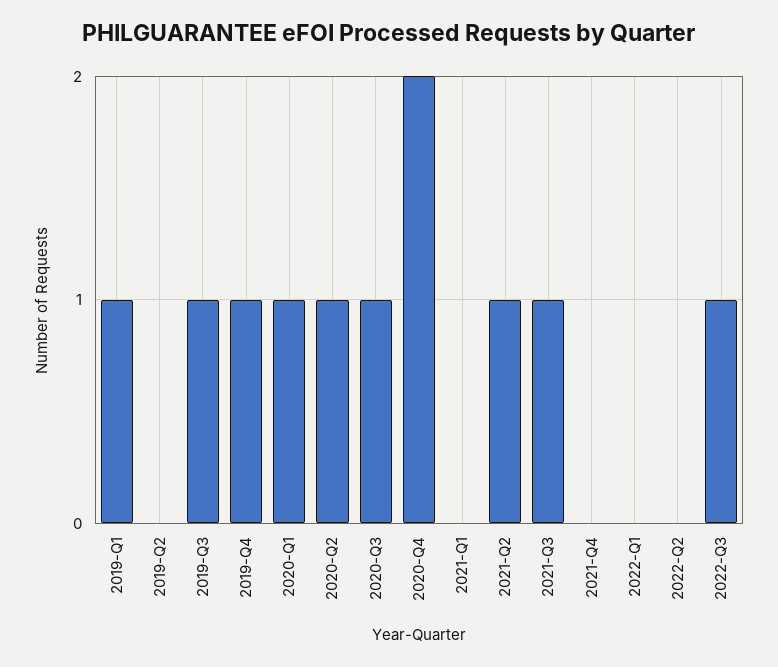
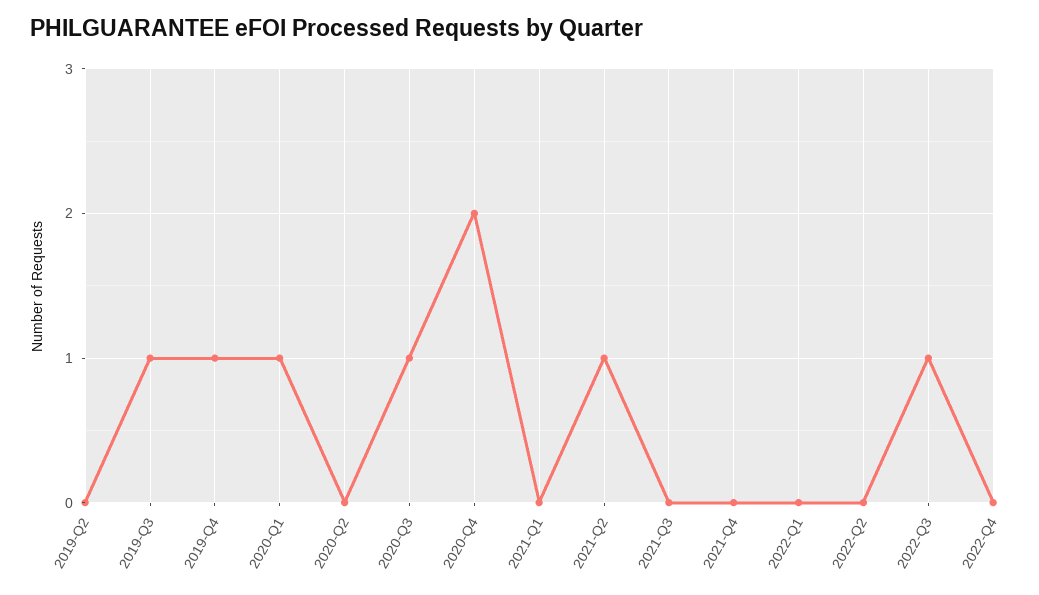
2019-Q1: 1 -> none
2020-Q2: 1 -> 0
2021-Q3: 1 -> 0
2022-Q4: none -> 0

